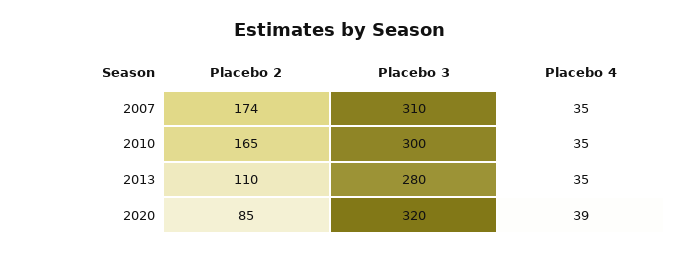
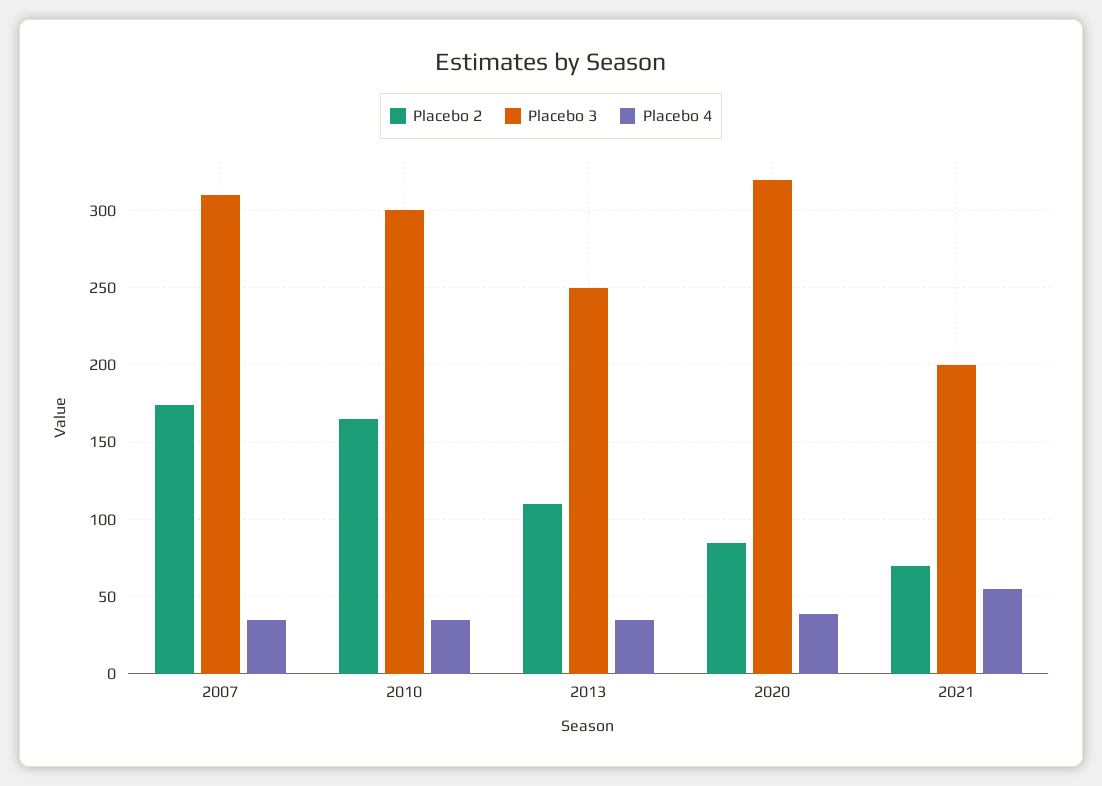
Placebo 3, 2013: 280 -> 250
Placebo 2, 2021: none -> 70
Placebo 3, 2021: none -> 200
Placebo 4, 2021: none -> 55

